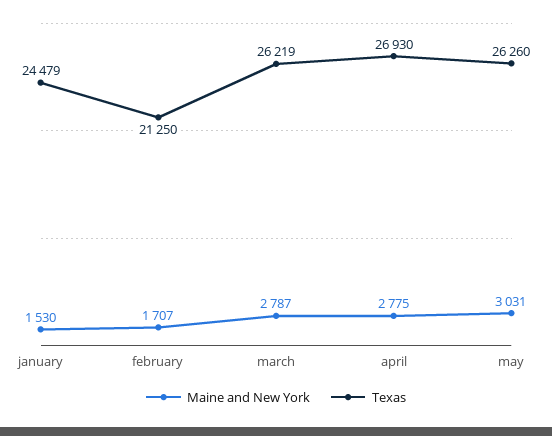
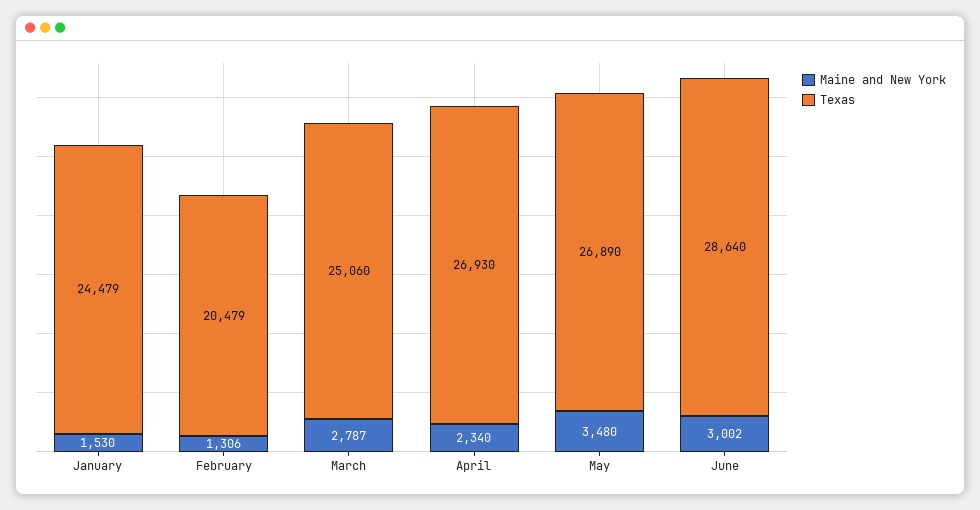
Maine and New York, february: 1707 -> 1306
Texas, february: 21250 -> 20479
Texas, march: 26219 -> 25060
Maine and New York, april: 2775 -> 2340
Maine and New York, may: 3031 -> 3480
Texas, may: 26260 -> 26890
Maine and New York, June: none -> 3002
Texas, June: none -> 28640

